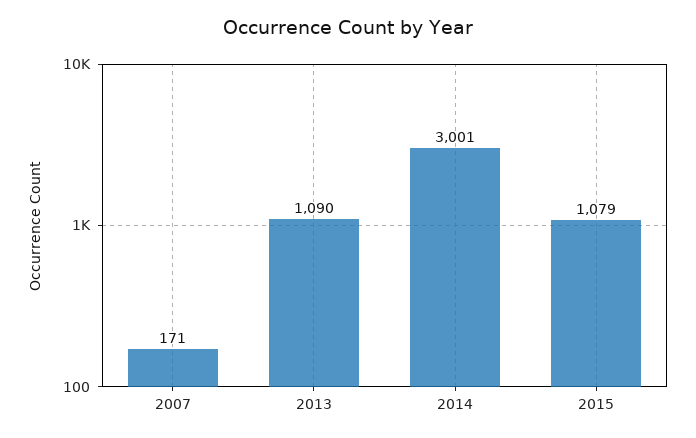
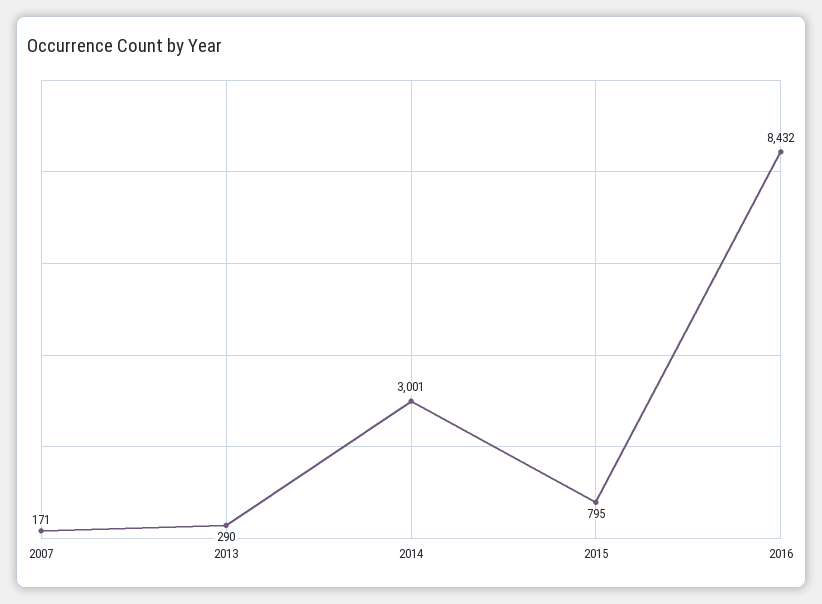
2013: 1090 -> 290
2015: 1079 -> 795
2016: none -> 8432

